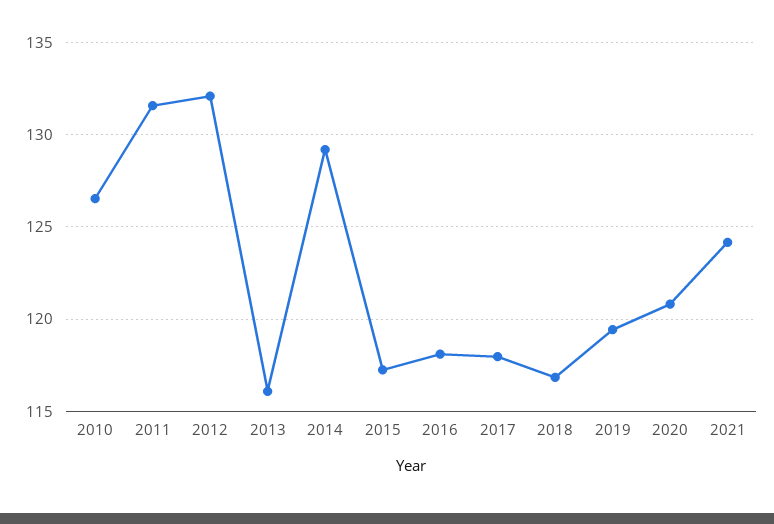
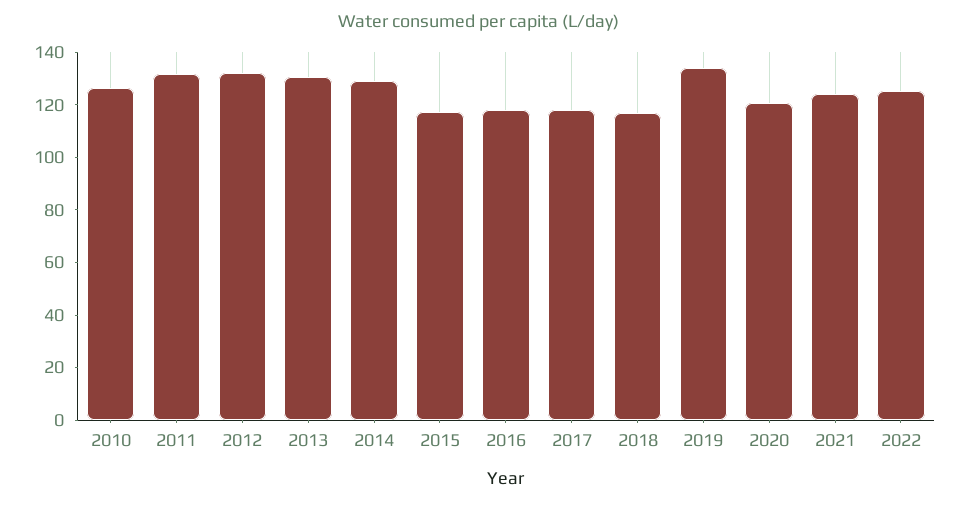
2013: 116 -> 130
2019: 119.5 -> 135
2022: none -> 125

